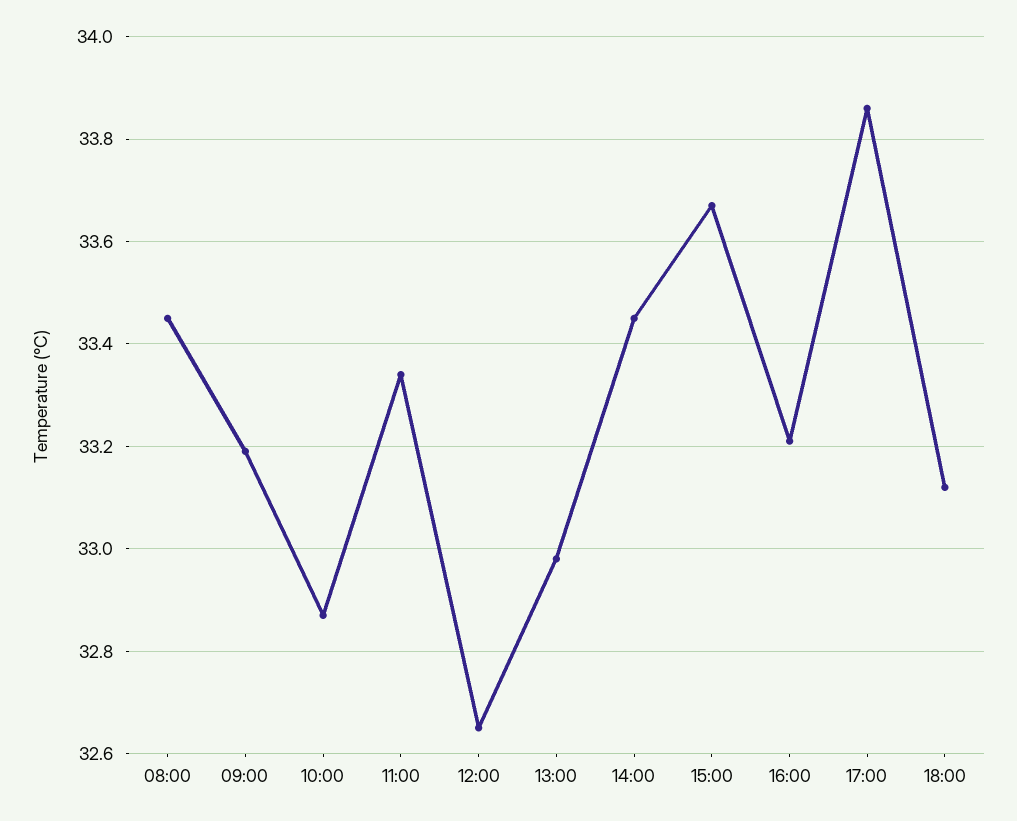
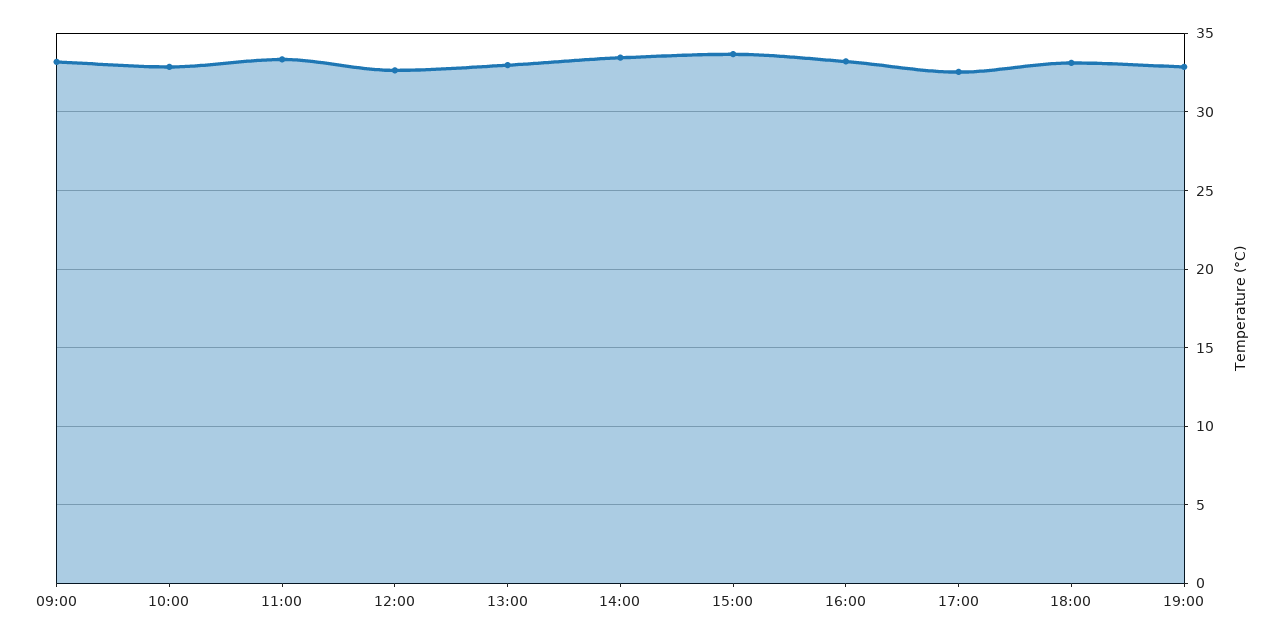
08:00: 33.45 -> none
17:00: 33.85 -> 32.5
19:00: none -> 33

